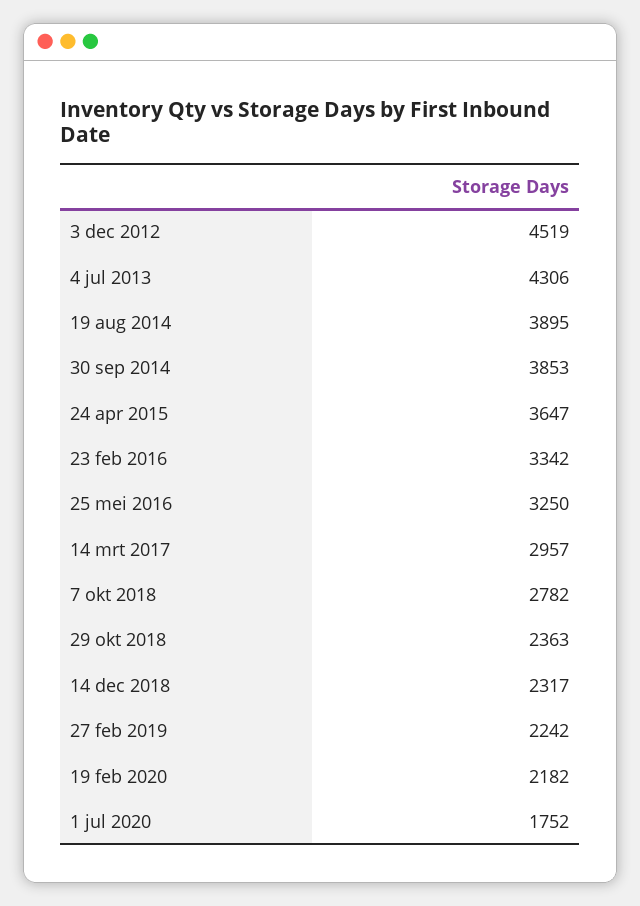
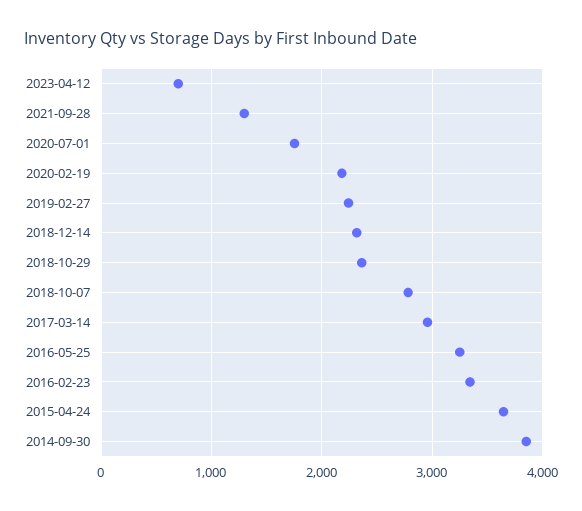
3 dec 2012: 4519 -> none
4 jul 2013: 4306 -> none
19 aug 2014: 3895 -> none
2023-04-12: none -> 700
2021-09-28: none -> 1300

